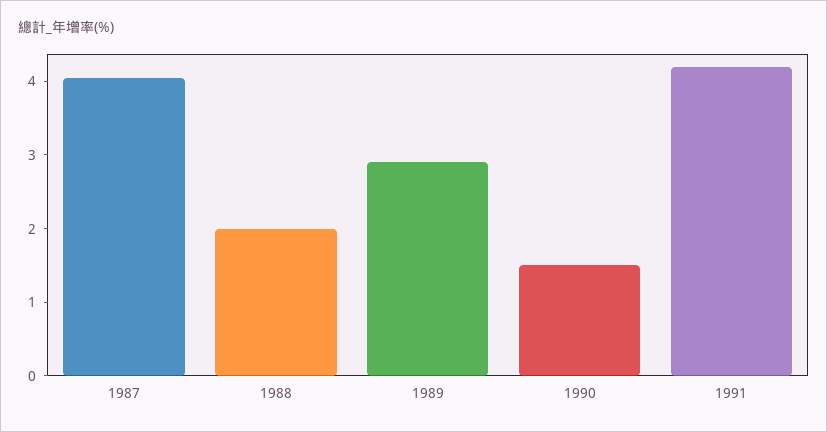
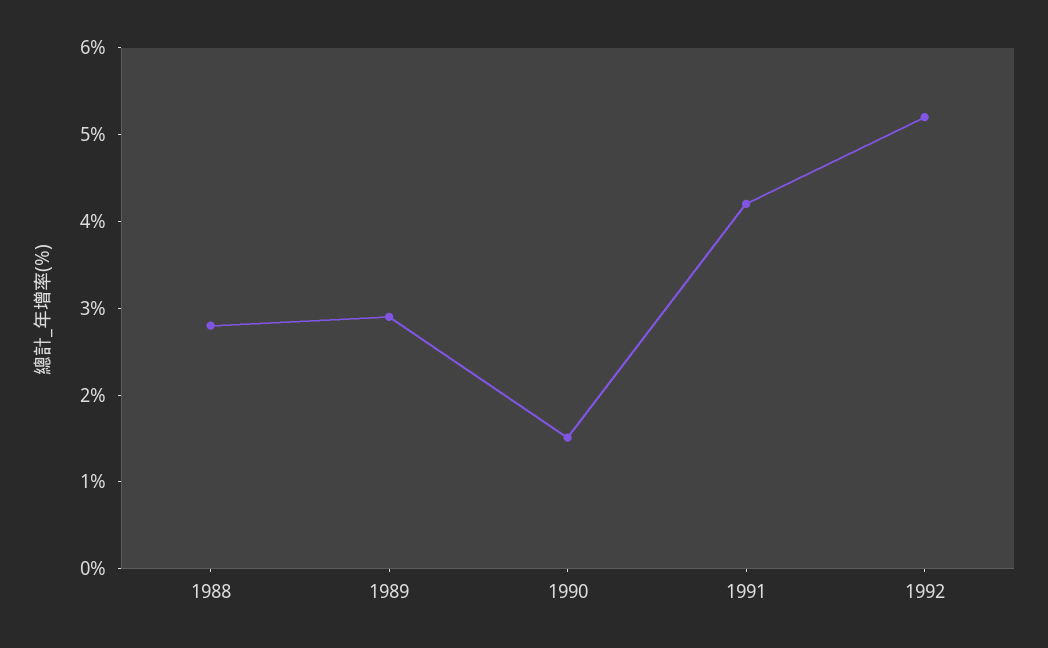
1987: 4 -> none
1988: 2 -> 2.8
1992: none -> 5.2

